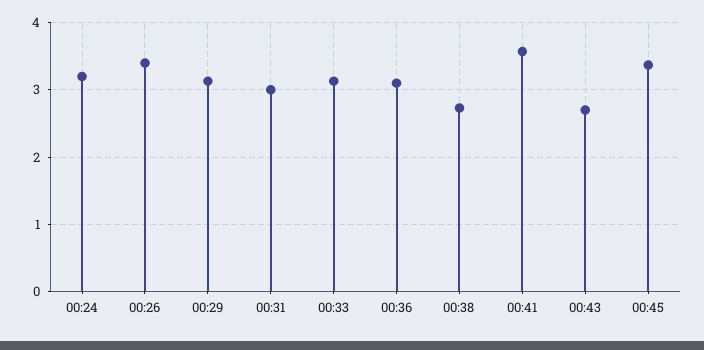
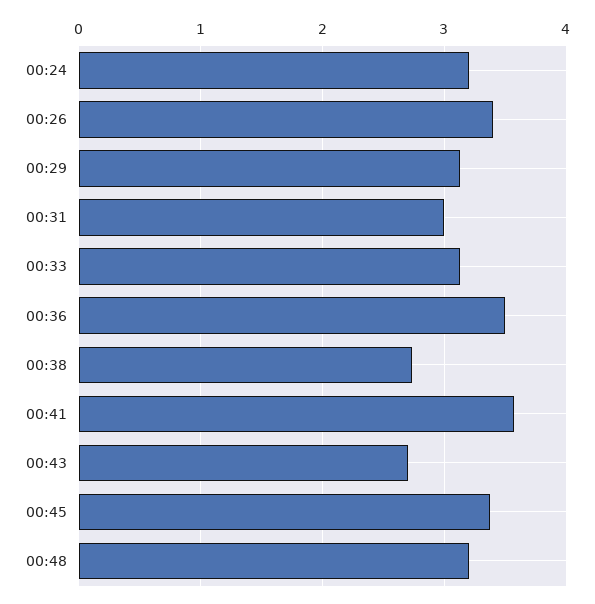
00:36: 3.1 -> 3.5
00:48: none -> 3.2

